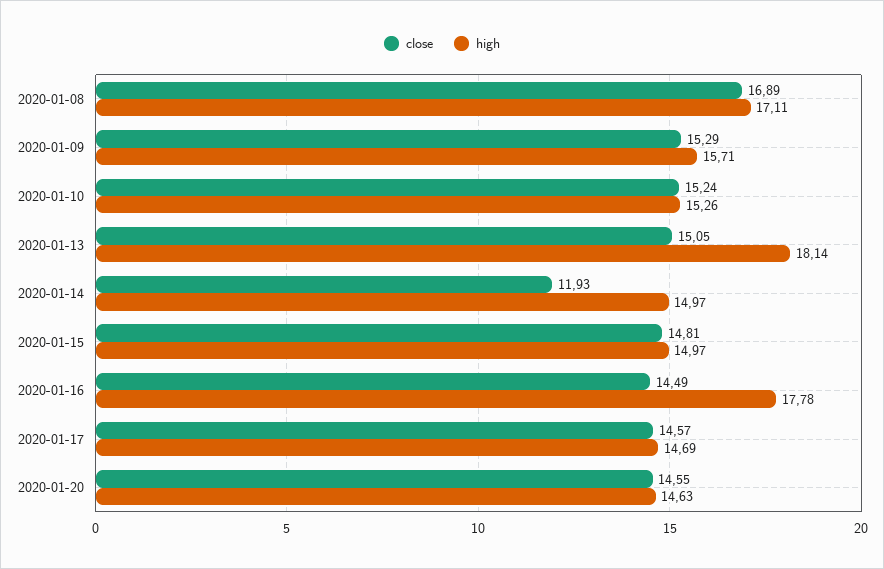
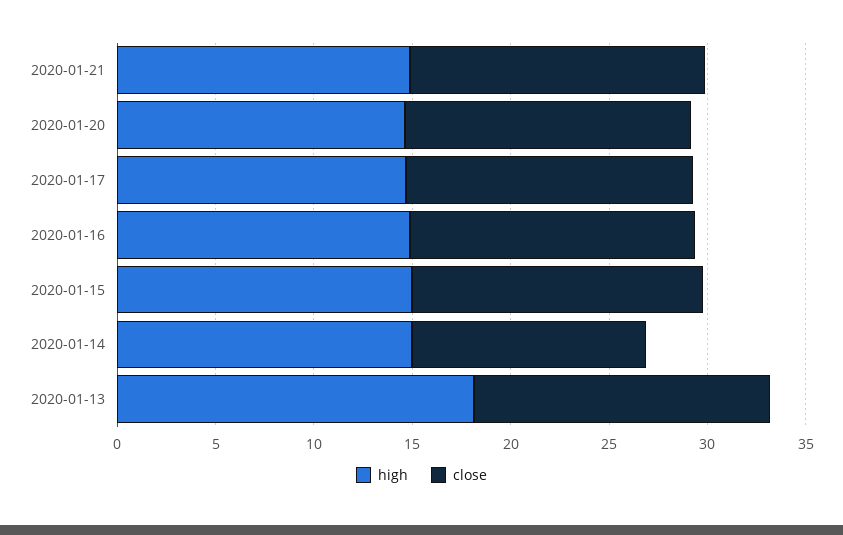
close, 2020-01-08: 16.89 -> none
high, 2020-01-08: 17.11 -> none
close, 2020-01-09: 15.29 -> none
high, 2020-01-09: 15.71 -> none
close, 2020-01-10: 15.24 -> none
high, 2020-01-10: 15.26 -> none
high, 2020-01-16: 17.78 -> 15
high, 2020-01-21: none -> 15
close, 2020-01-21: none -> 15

